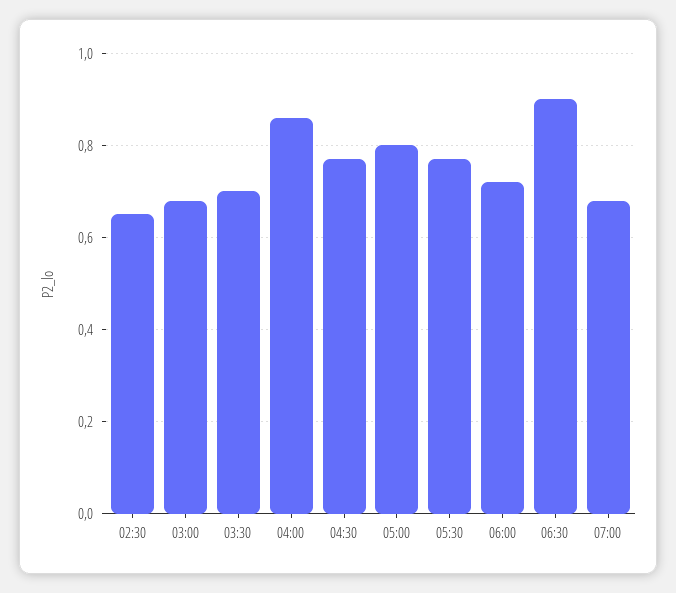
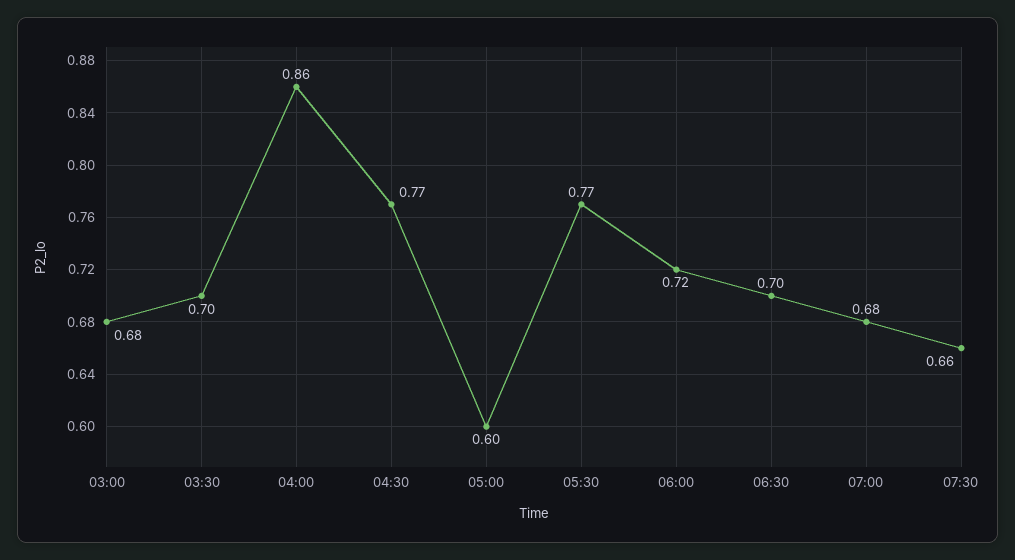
02:30: 0.65 -> none
05:00: 0.8 -> 0.6
06:30: 0.9 -> 0.7
07:30: none -> 0.66

